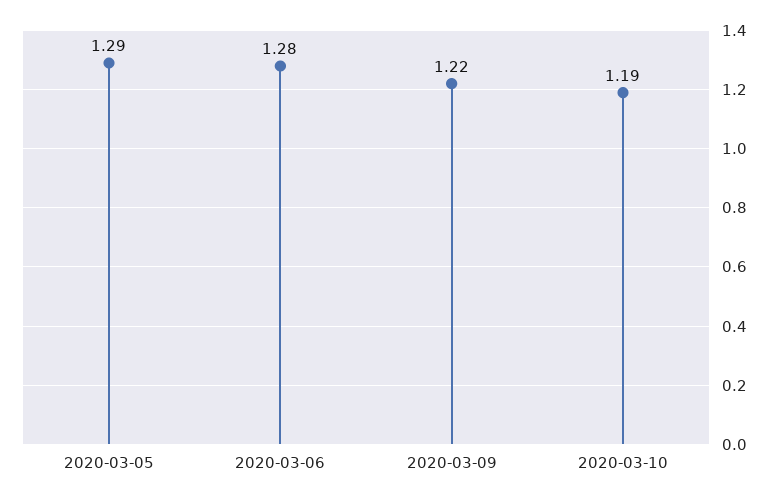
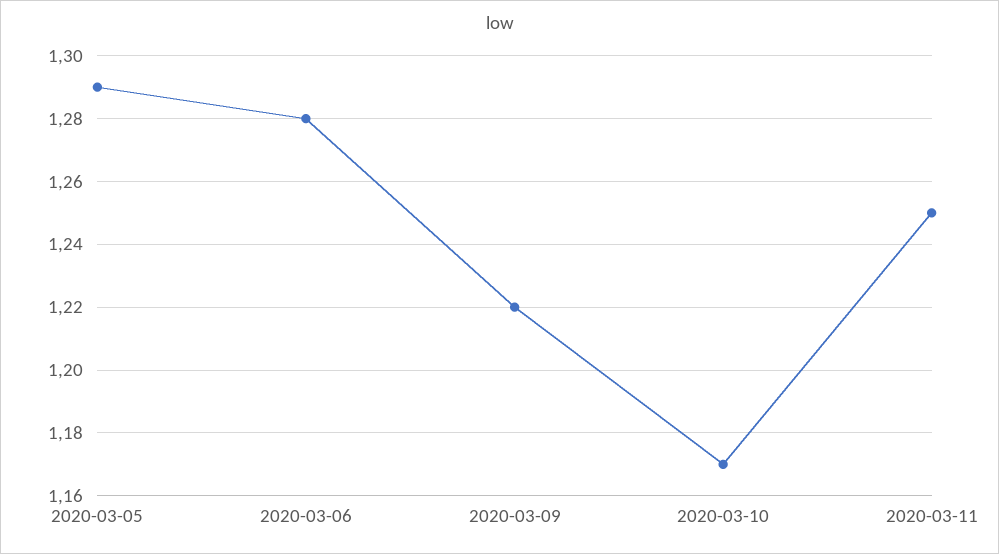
2020-03-10: 1.19 -> 1.17
2020-03-11: none -> 1.25

